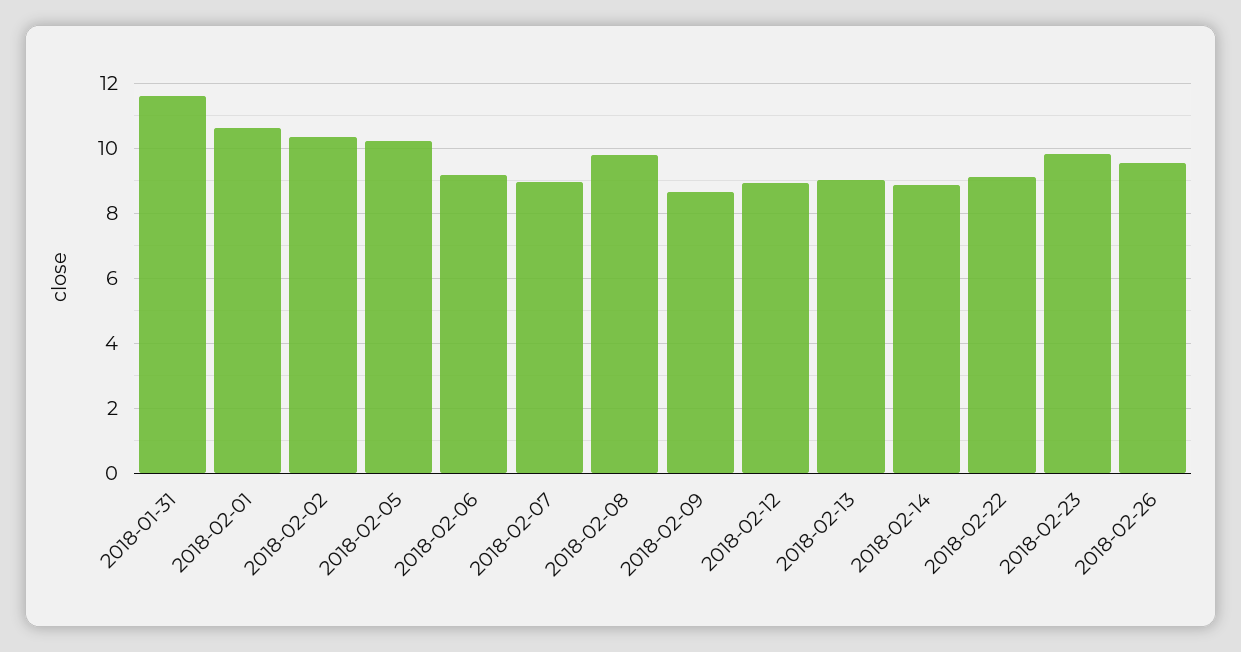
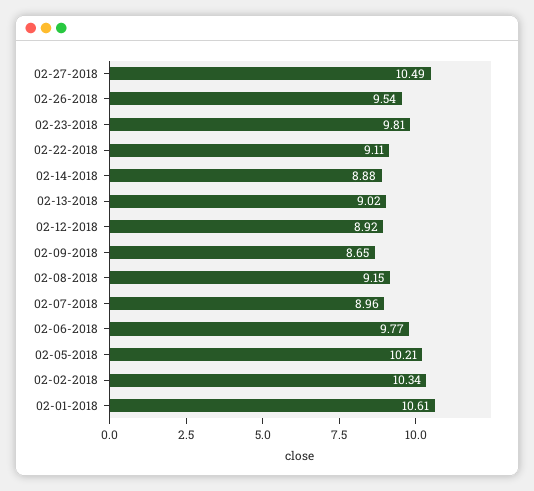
2018-01-31: 11.6 -> none
2018-02-06: 9.2 -> 9.77
2018-02-08: 9.8 -> 9.15
02-27-2018: none -> 10.49

